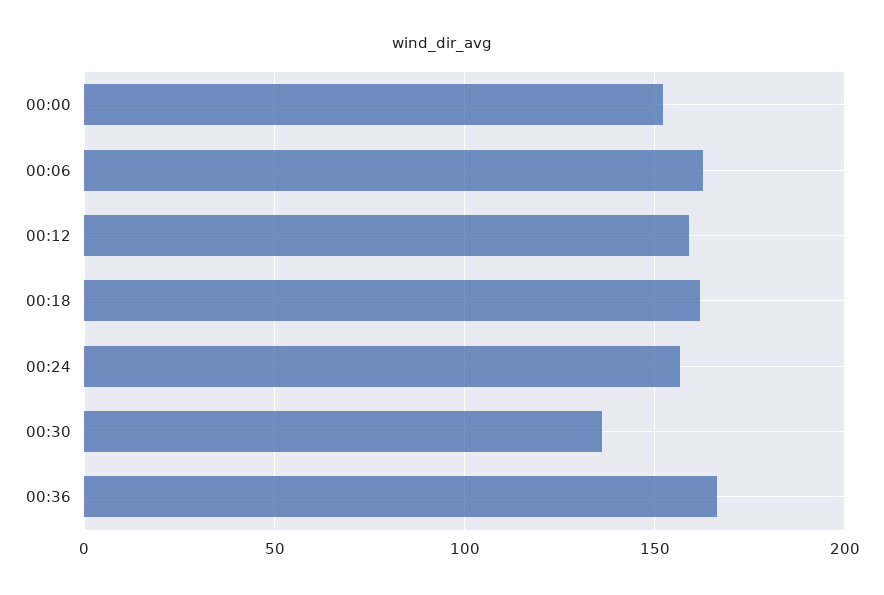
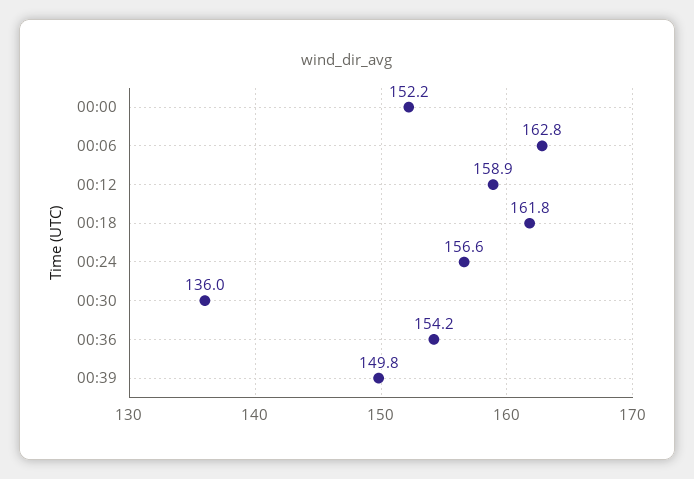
00:36: 165 -> 154.2
00:39: none -> 149.8

